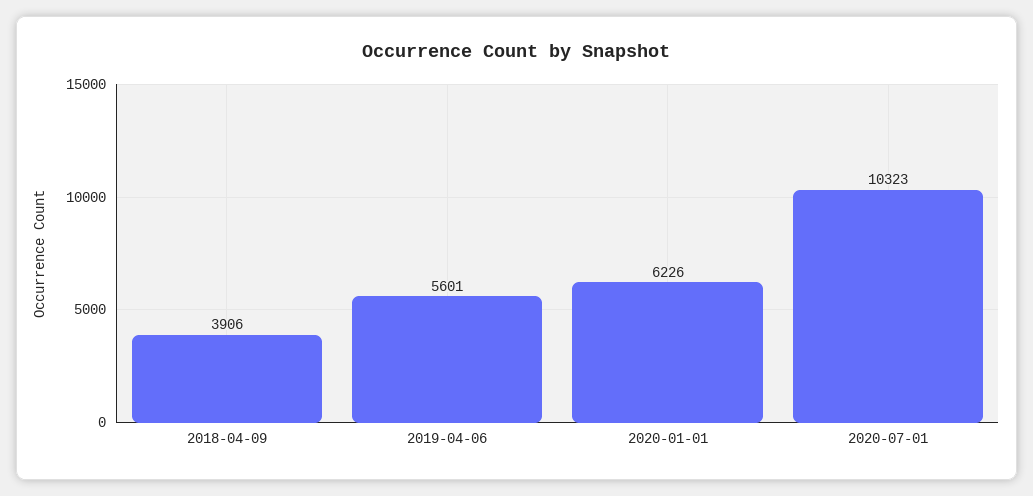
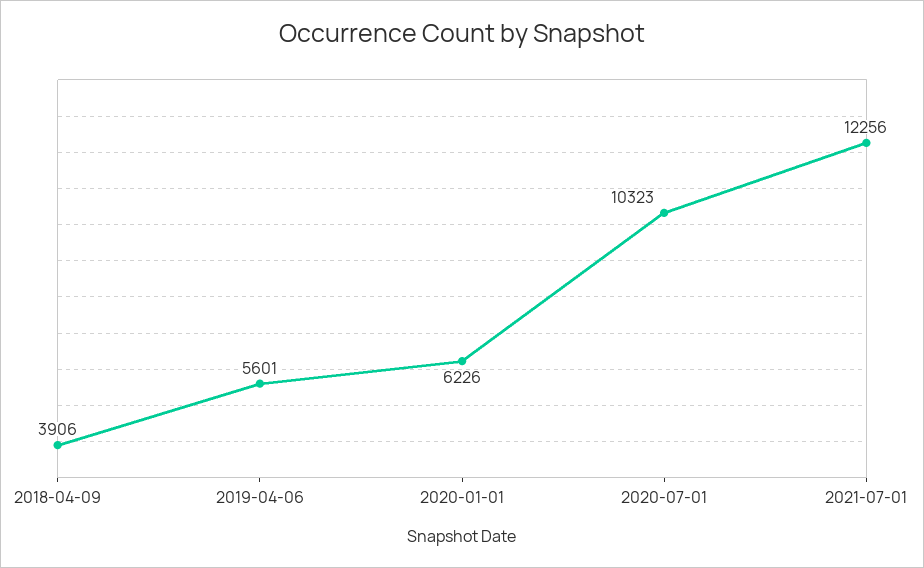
2021-07-01: none -> 12256

